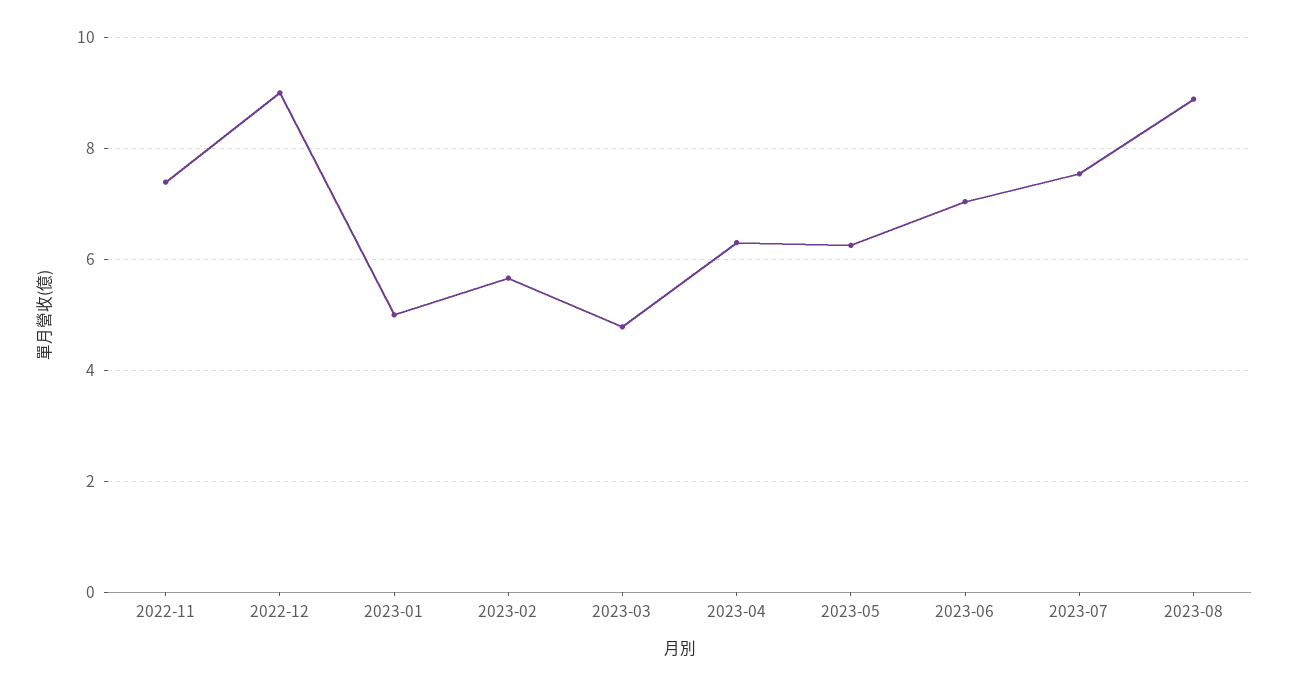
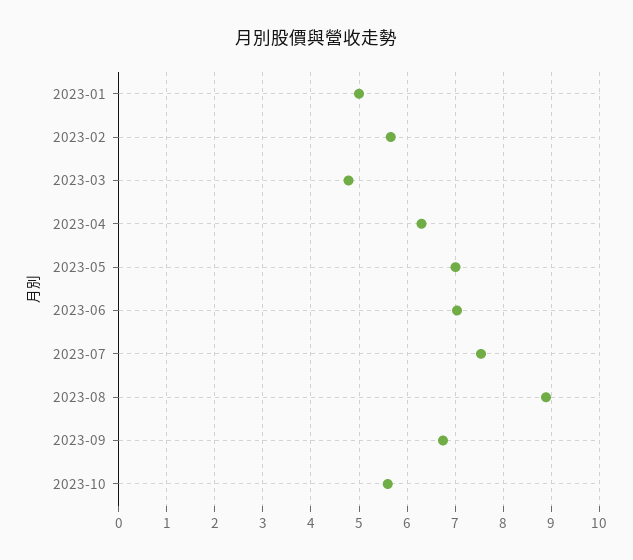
2022-11: 7.4 -> none
2022-12: 9 -> none
2023-05: 6.2 -> 7
2023-09: none -> 6.8
2023-10: none -> 5.6

